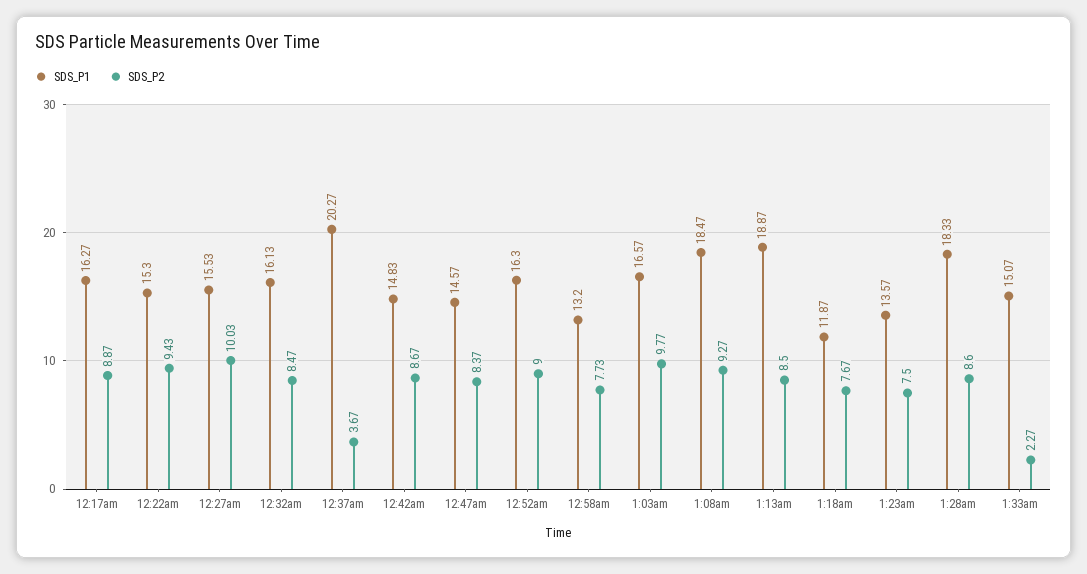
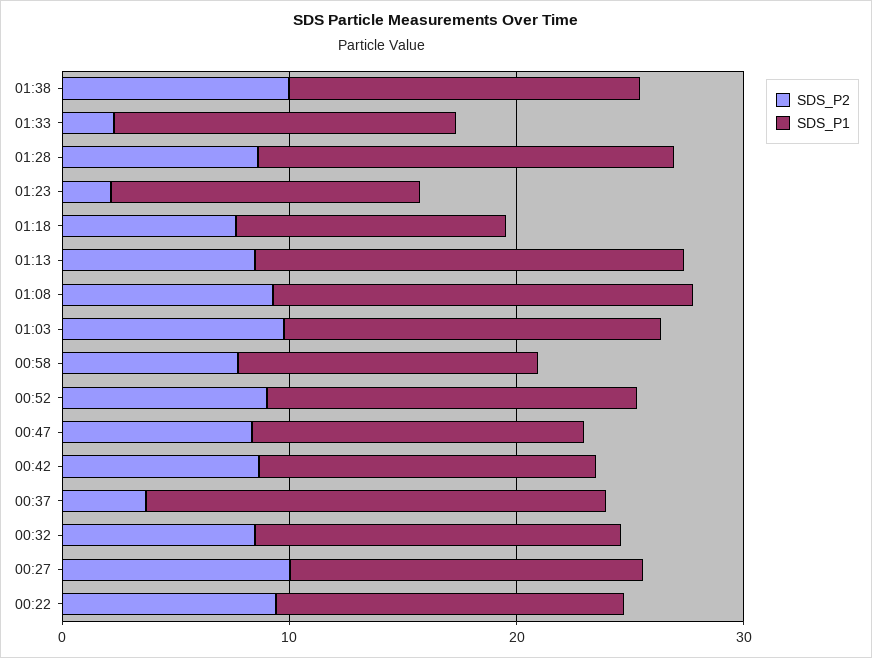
SDS_P1, 12:17am: 16.27 -> none
SDS_P2, 12:17am: 8.87 -> none
SDS_P2, 1:23am: 7.5 -> 2
SDS_P2, 01:38: none -> 10
SDS_P1, 01:38: none -> 16

